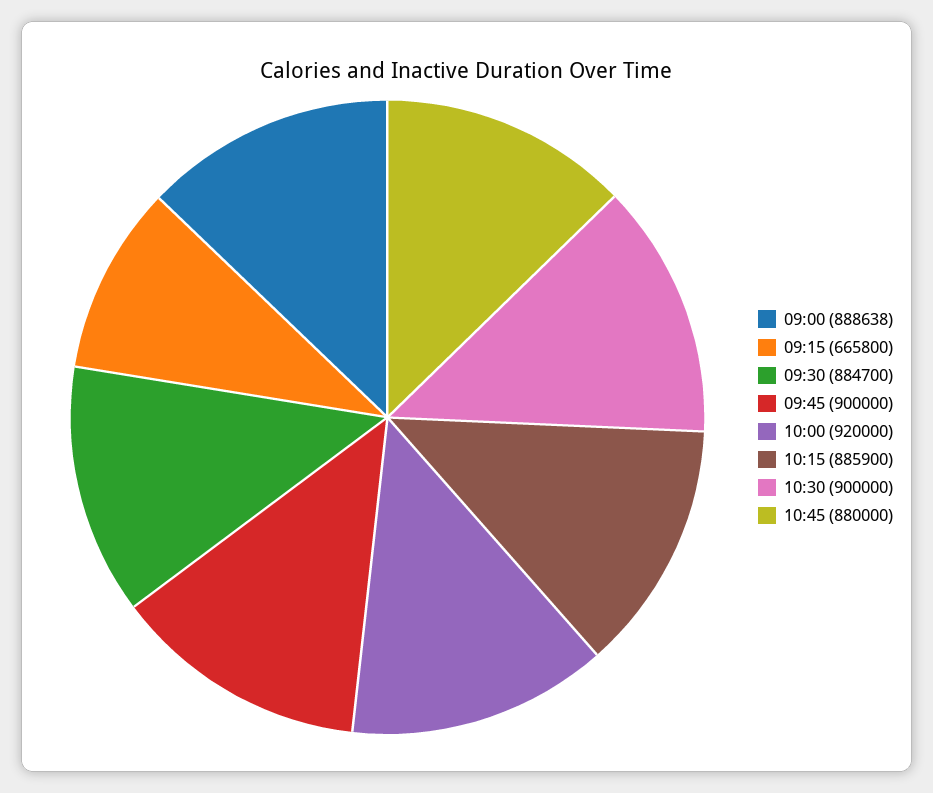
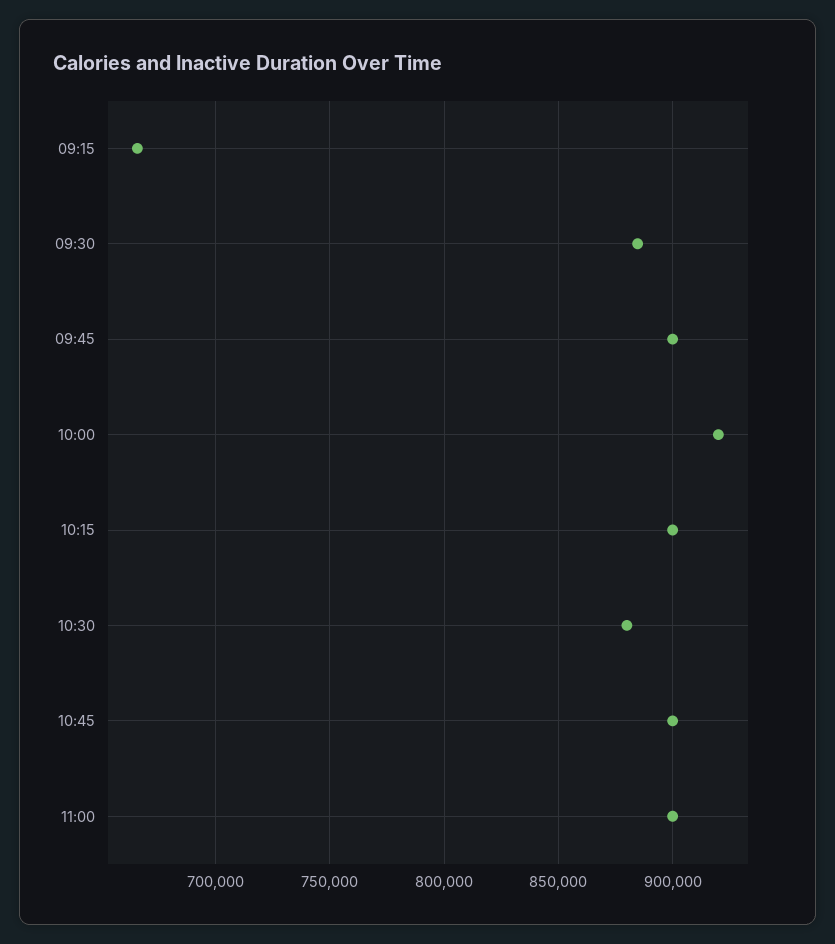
09:00: 888638 -> none
10:15: 885900 -> 900000
10:30: 900000 -> 880000
10:45: 880000 -> 900000
11:00: none -> 900000

